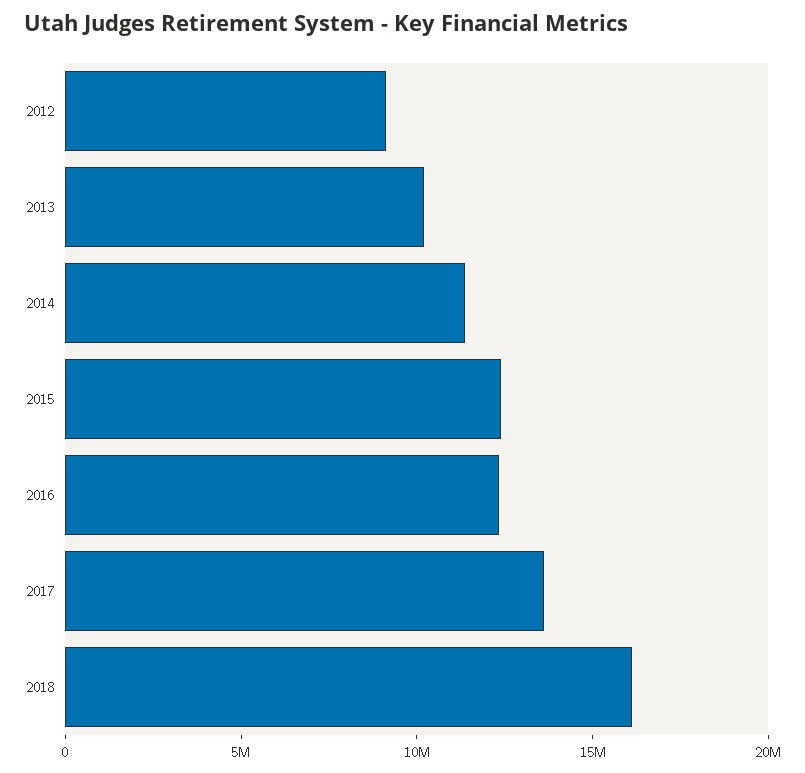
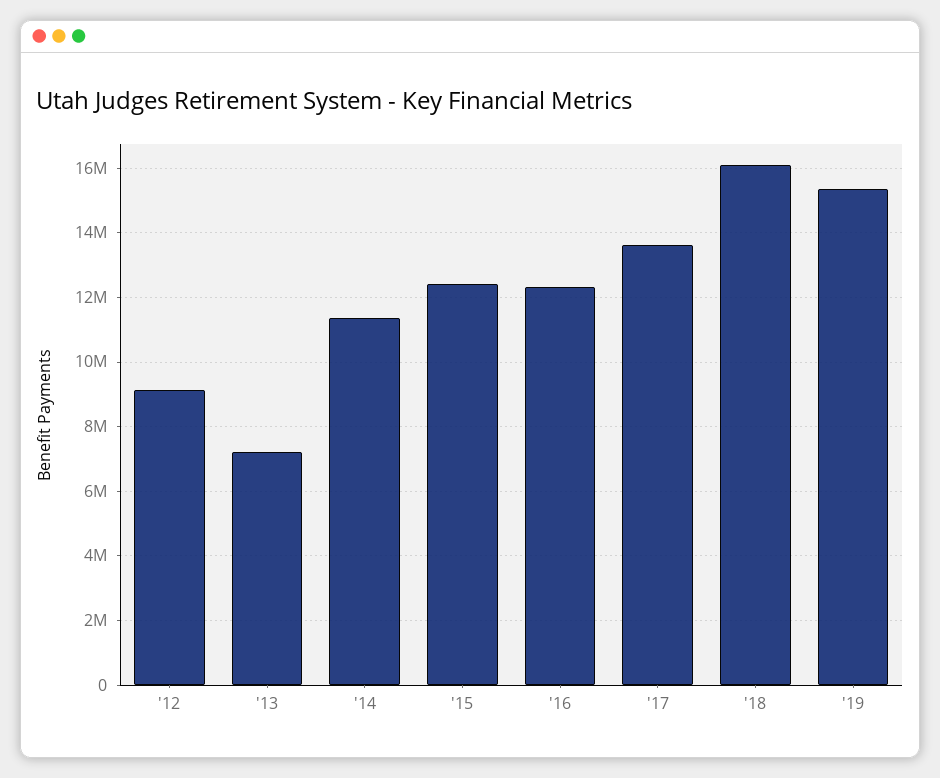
2013: 10000000 -> 7200000
'19: none -> 15400000

